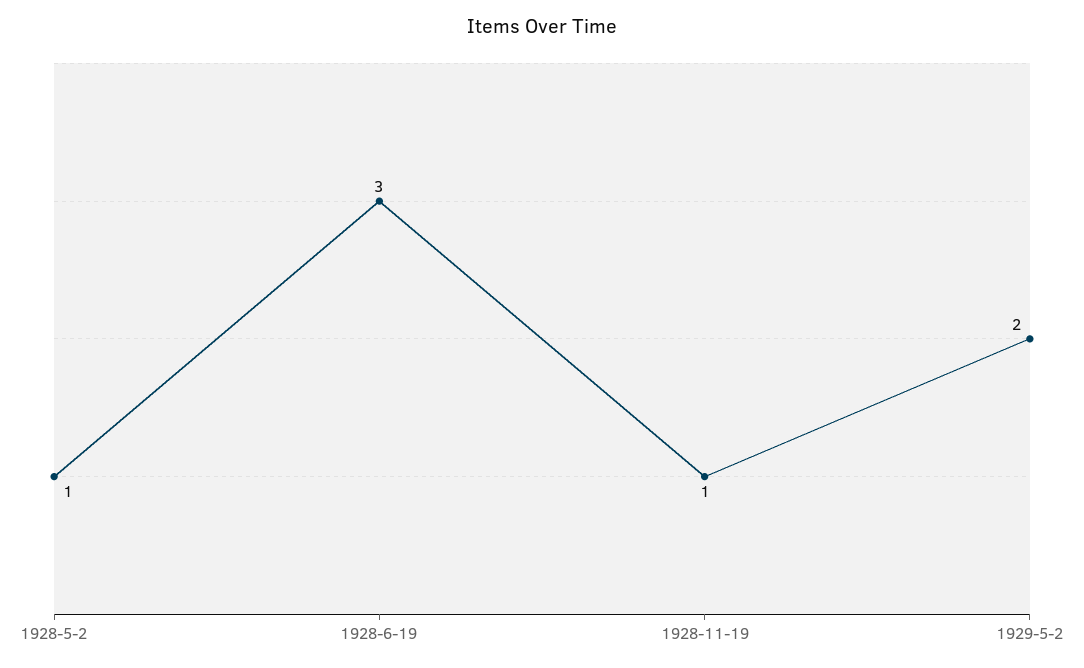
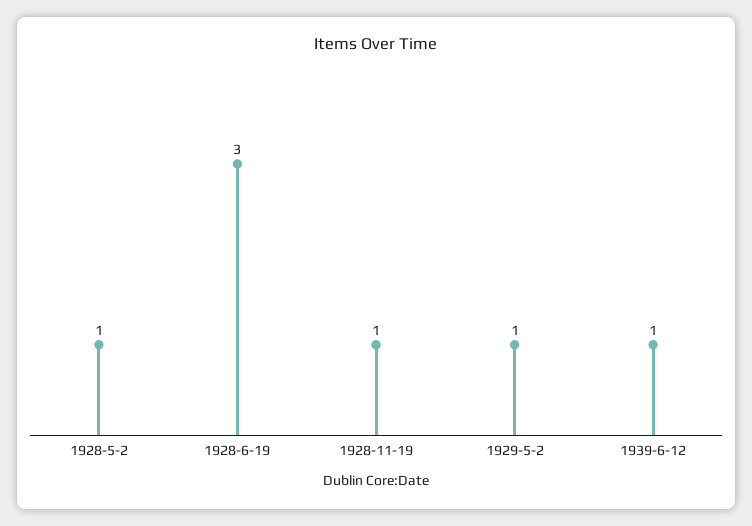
1929-5-2: 2 -> 1
1939-6-12: none -> 1

